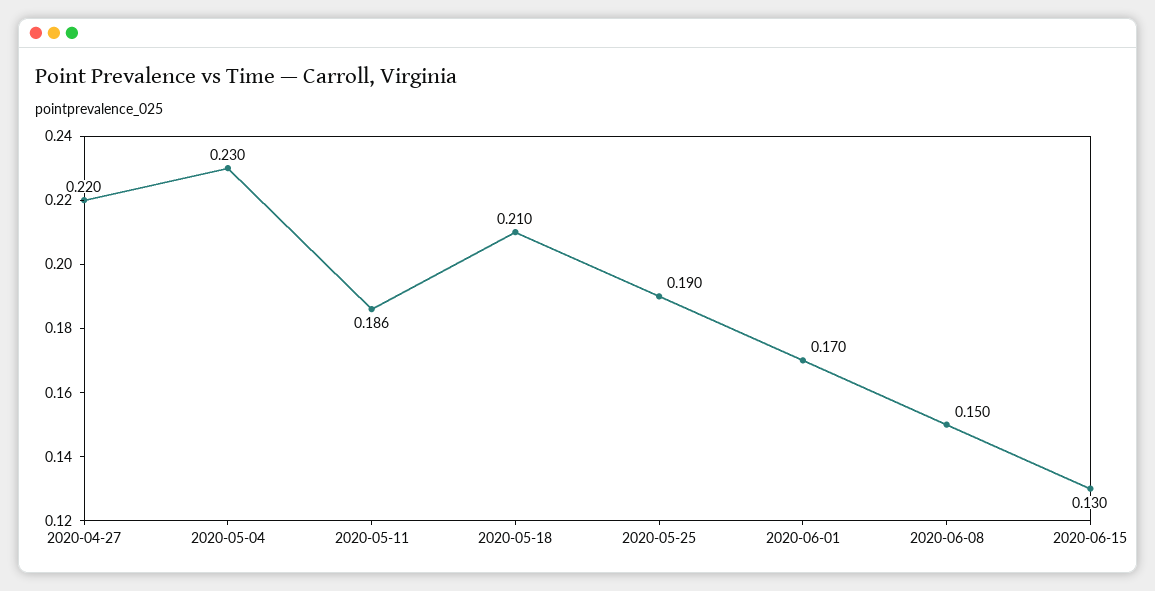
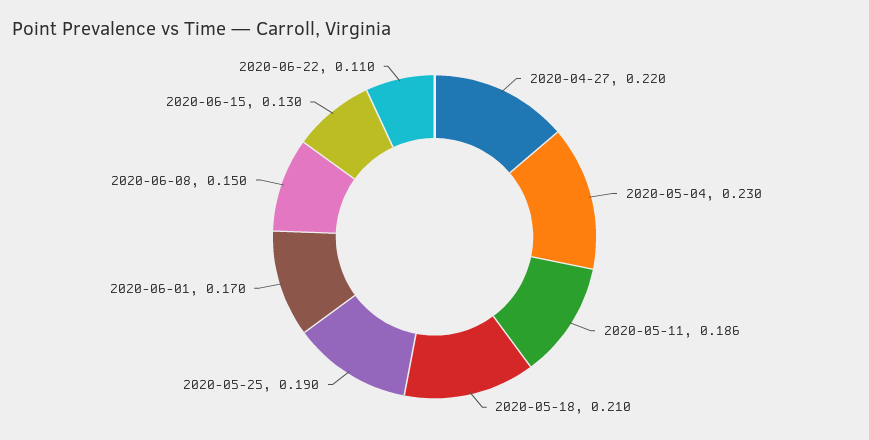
2020-06-22: none -> 0.11

